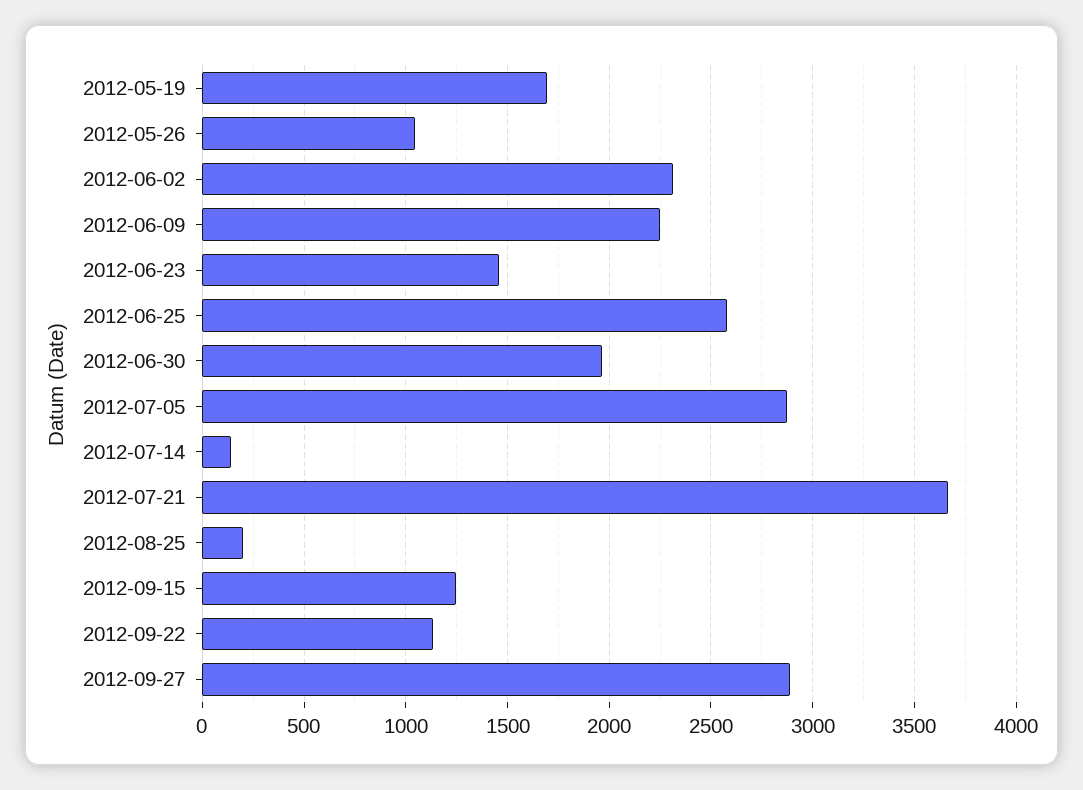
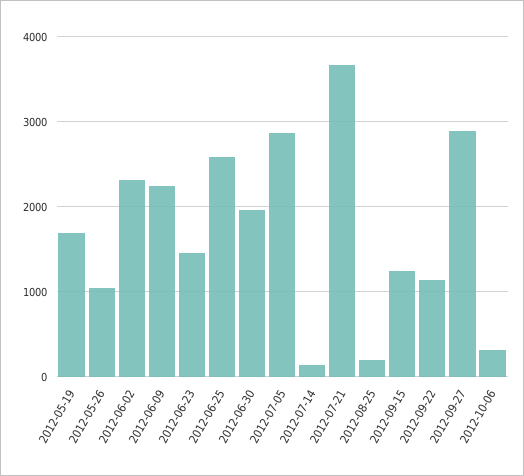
2012-10-06: none -> 300

